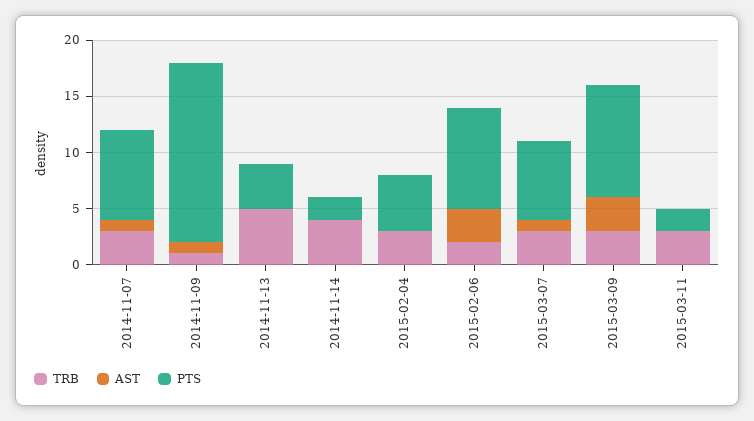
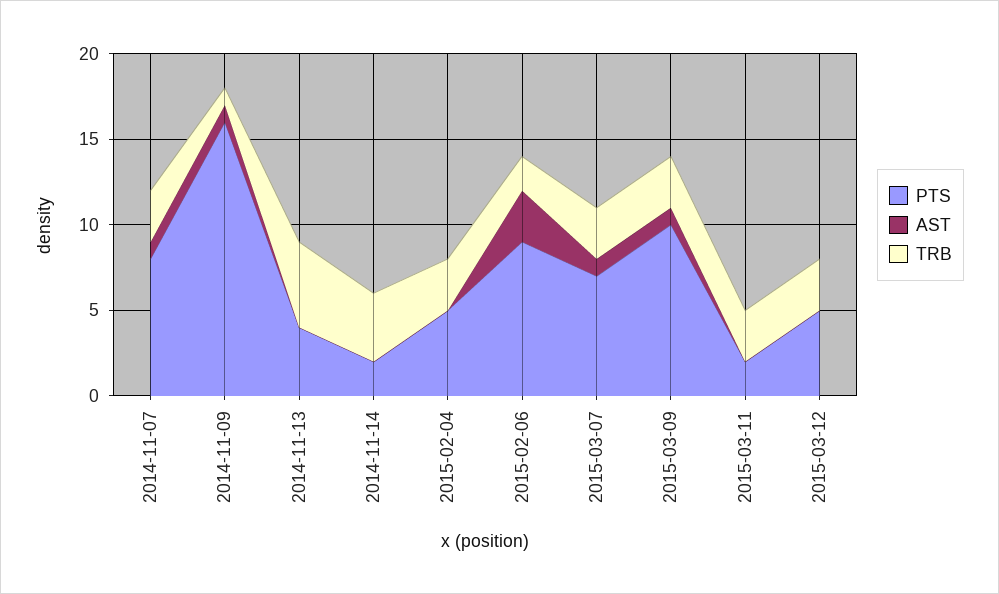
AST, 2015-03-09: 3 -> 1
PTS, 2015-03-12: none -> 5
AST, 2015-03-12: none -> 0
TRB, 2015-03-12: none -> 3

